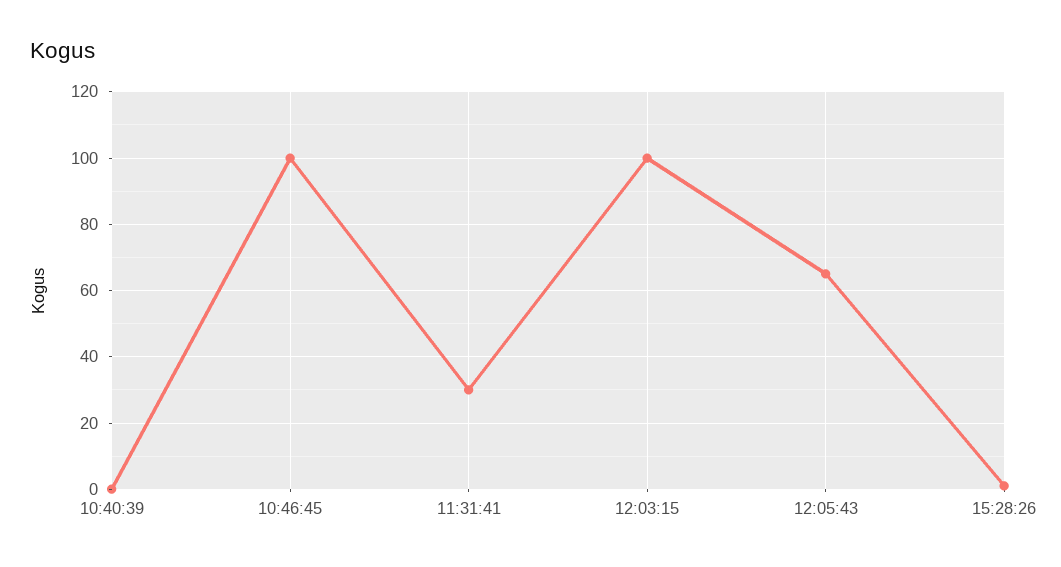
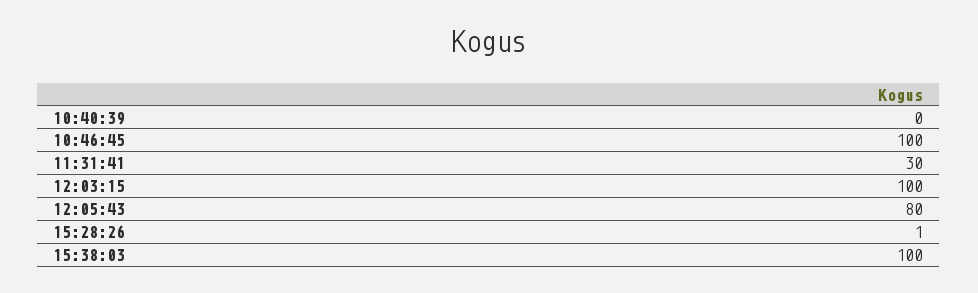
12:05:43: 65 -> 80
15:38:03: none -> 100

